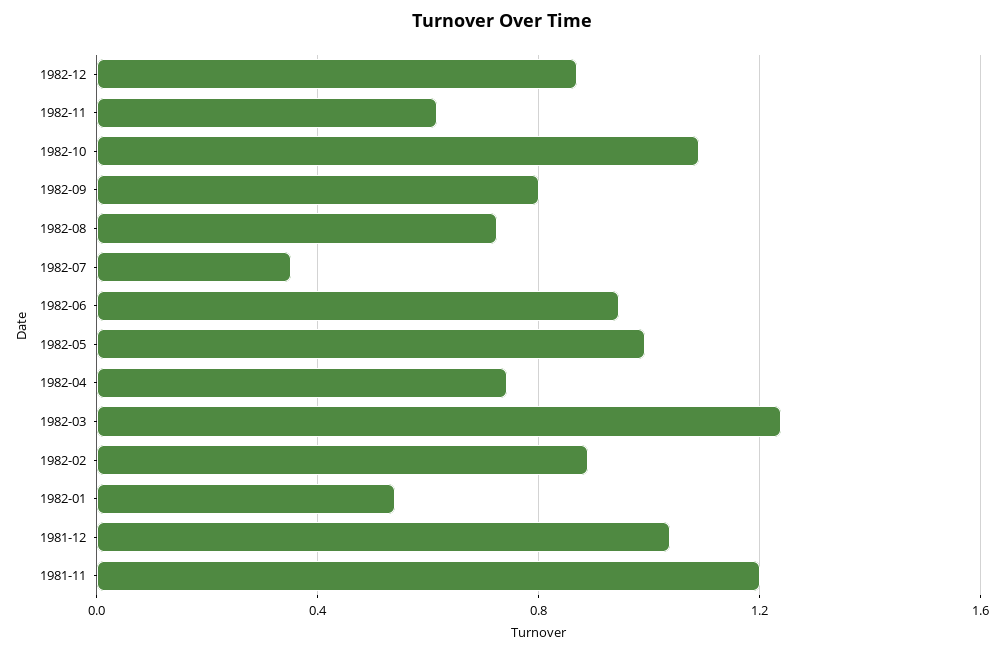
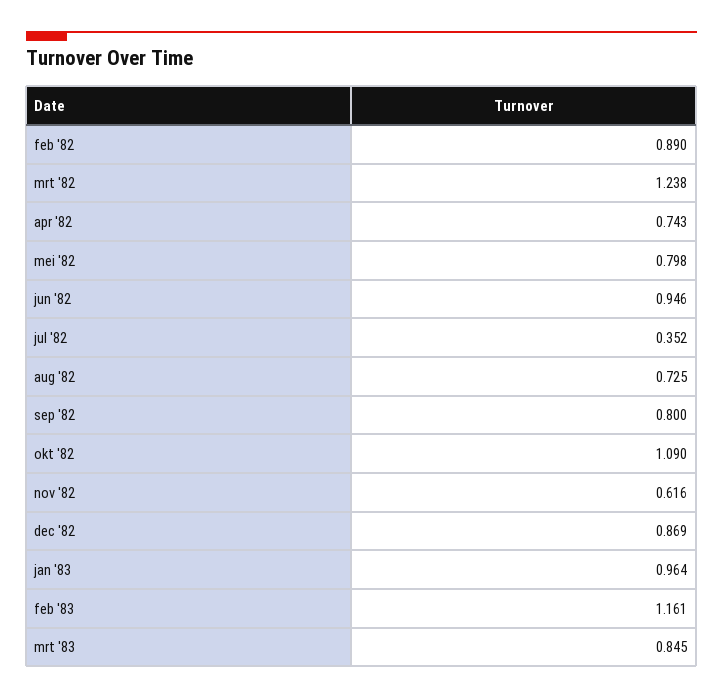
1982-05: 1 -> 0.798
1982-01: 0.55 -> none
1981-12: 1.05 -> none
1981-11: 1.2 -> none
jan '83: none -> 0.964
feb '83: none -> 1.161
mrt '83: none -> 0.845

